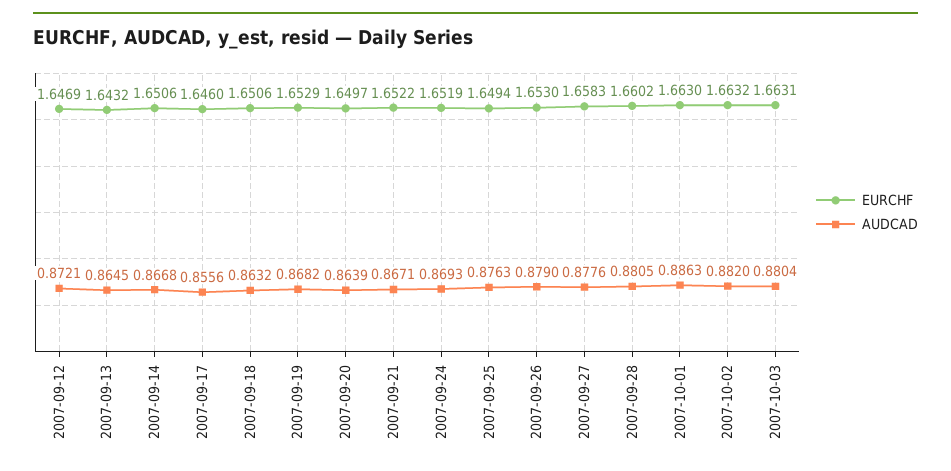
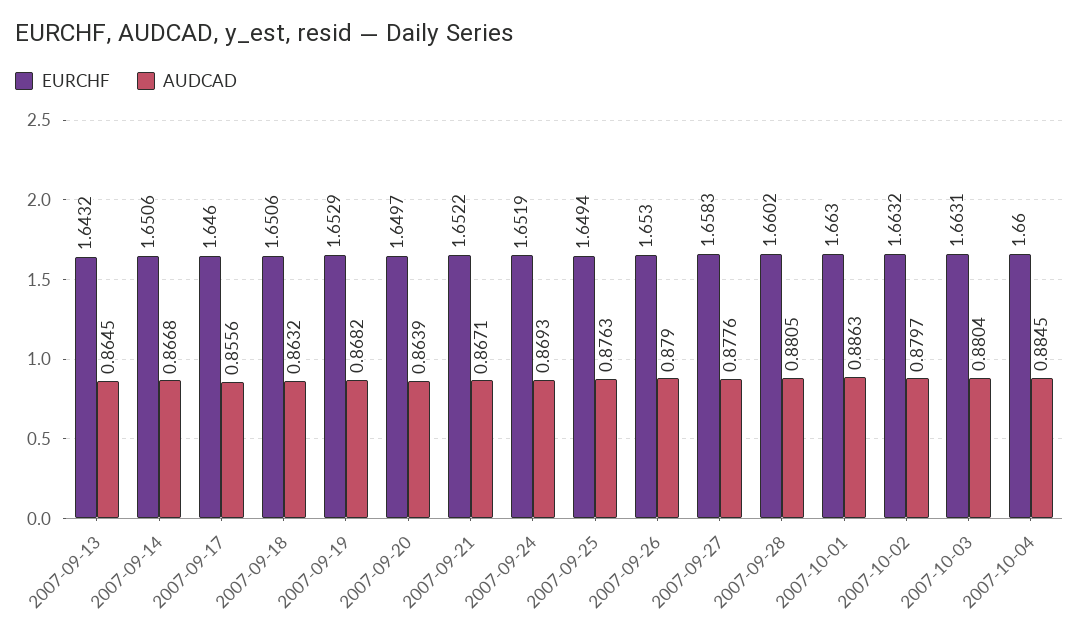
EURCHF, 2007-09-12: 1.6469 -> none
AUDCAD, 2007-09-12: 0.8721 -> none
AUDCAD, 2007-10-02: 0.882 -> 0.8797
EURCHF, 2007-10-04: none -> 1.66
AUDCAD, 2007-10-04: none -> 0.8845

